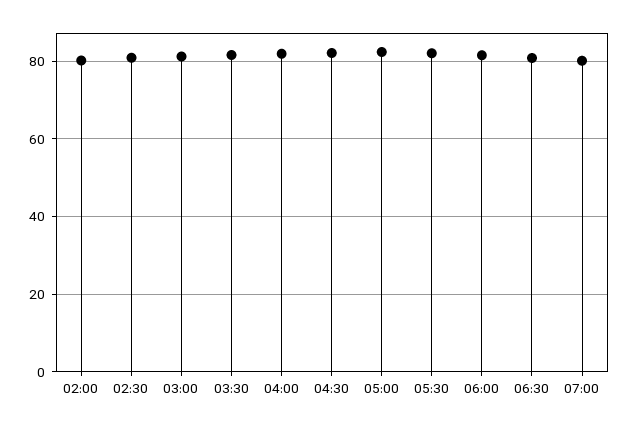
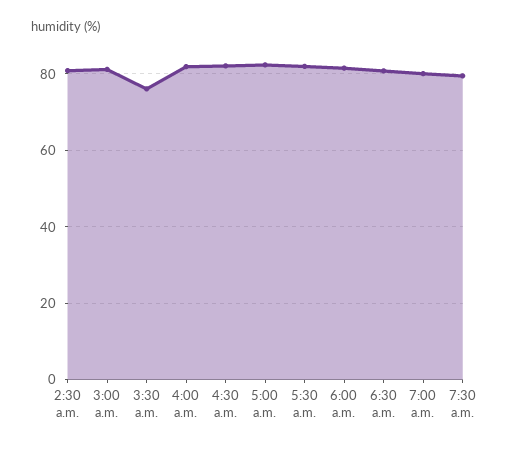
02:00: 80 -> none
03:30: 82 -> 76
7:30 a.m.: none -> 80

